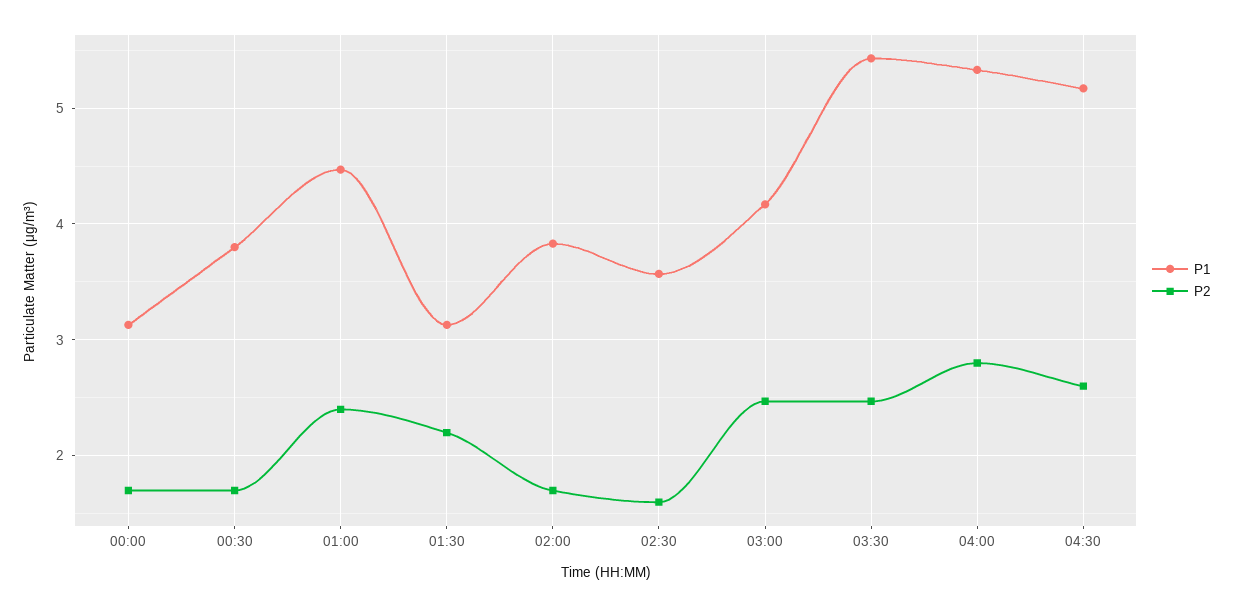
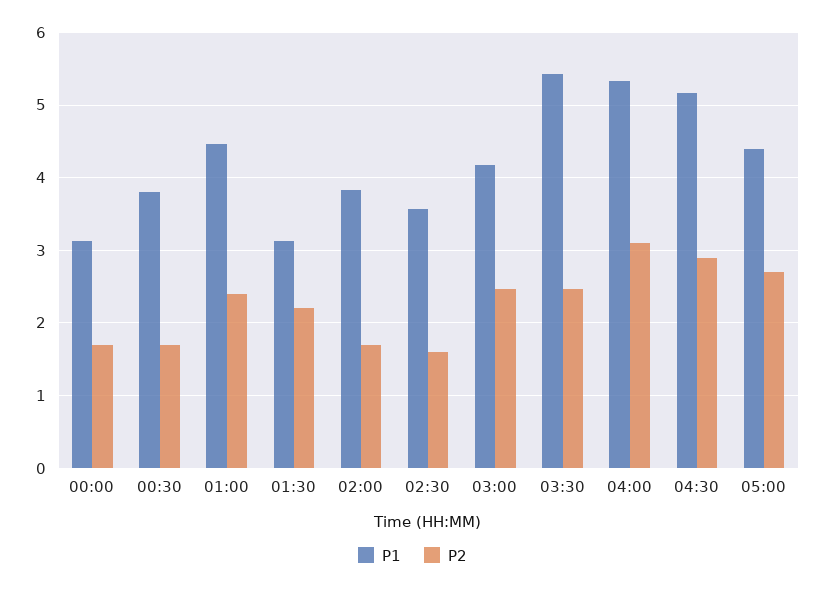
P2, 04:00: 2.8 -> 3.1
P2, 04:30: 2.6 -> 2.9
P1, 05:00: none -> 4.4
P2, 05:00: none -> 2.7

